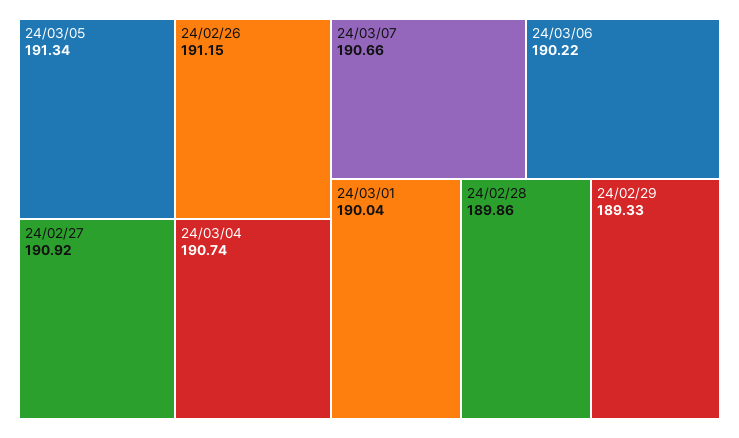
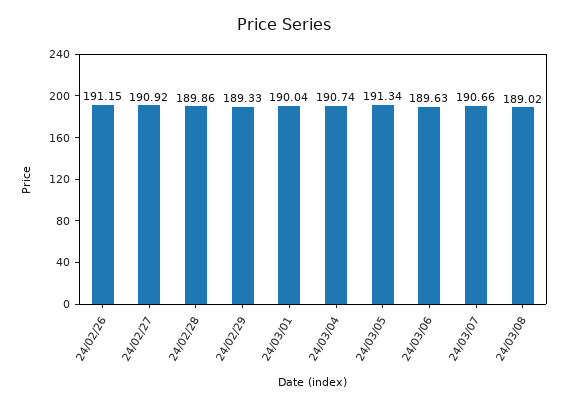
24/03/06: 190.22 -> 189.63
24/03/08: none -> 189.02

